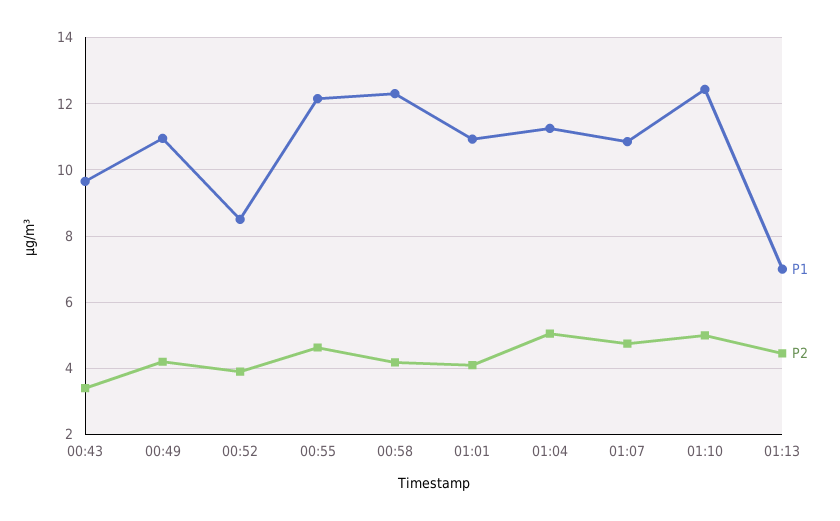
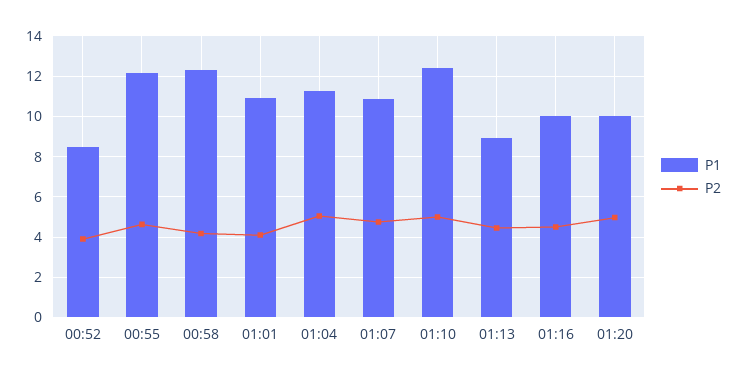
P1, 00:43: 9.6 -> none
P2, 00:43: 3.4 -> none
P1, 00:49: 11 -> none
P2, 00:49: 4.2 -> none
P1, 01:13: 7 -> 9
P1, 01:16: none -> 10
P2, 01:16: none -> 4.5
P1, 01:20: none -> 10
P2, 01:20: none -> 5

